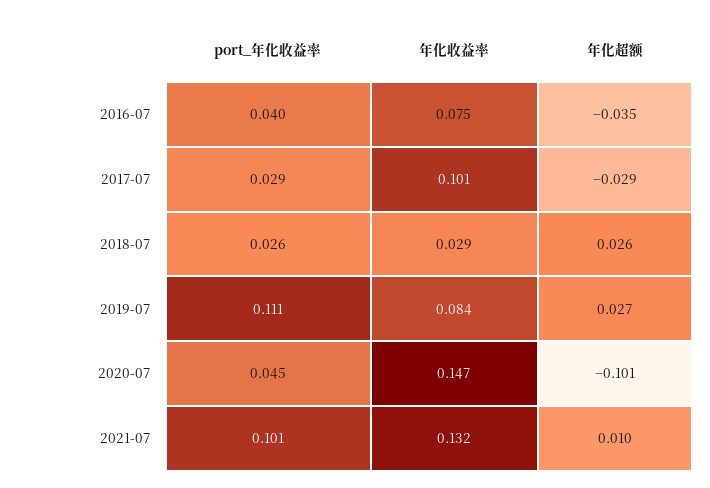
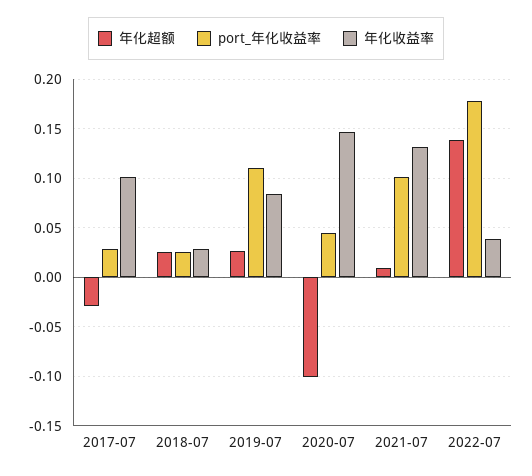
port_年化收益率, 2016-07: 0.04 -> none
年化收益率, 2016-07: 0.075 -> none
年化超额, 2016-07: -0.035 -> none
年化超额, 2022-07: none -> 0.14
port_年化收益率, 2022-07: none -> 0.18
年化收益率, 2022-07: none -> 0.04

